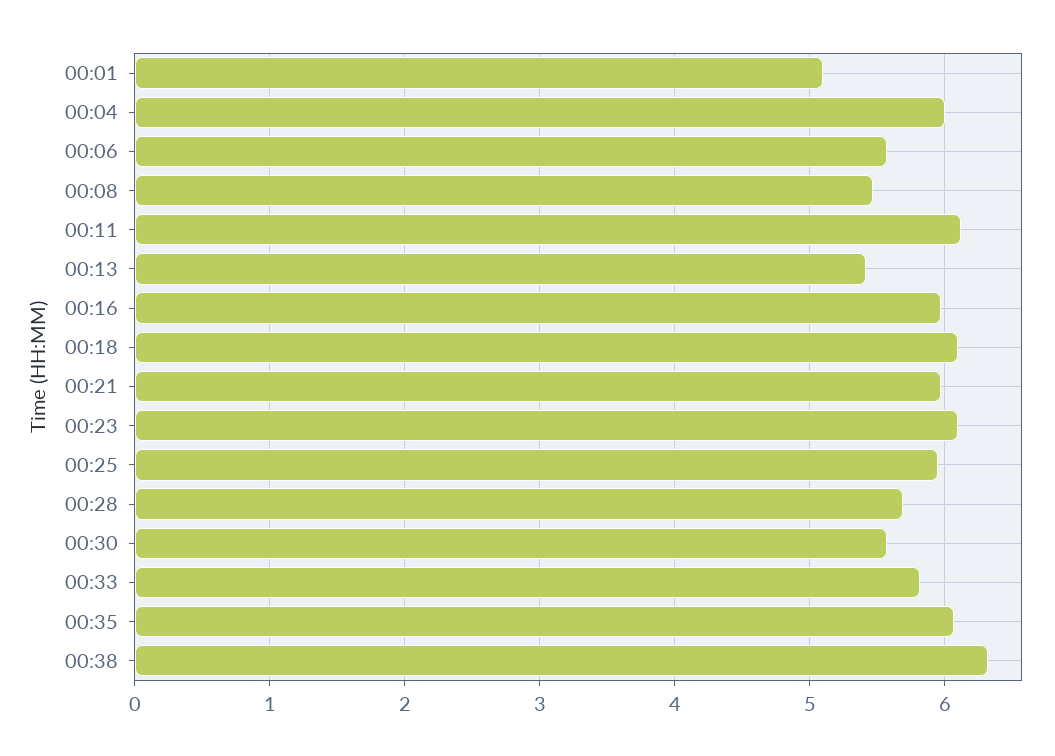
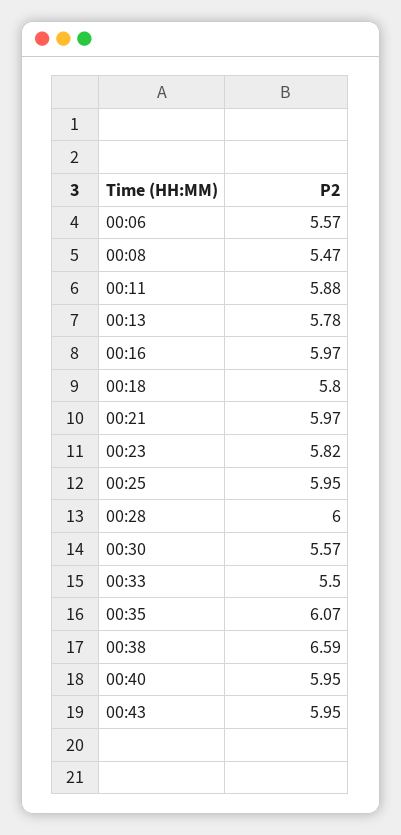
00:01: 5.1 -> none
00:04: 6 -> none
00:11: 6.1 -> 5.88
00:13: 5.4 -> 5.78
00:18: 6.1 -> 5.8
00:23: 6.1 -> 5.82
00:28: 5.7 -> 6
00:33: 5.8 -> 5.5
00:38: 6.3 -> 6.59
00:40: none -> 5.95
00:43: none -> 5.95

